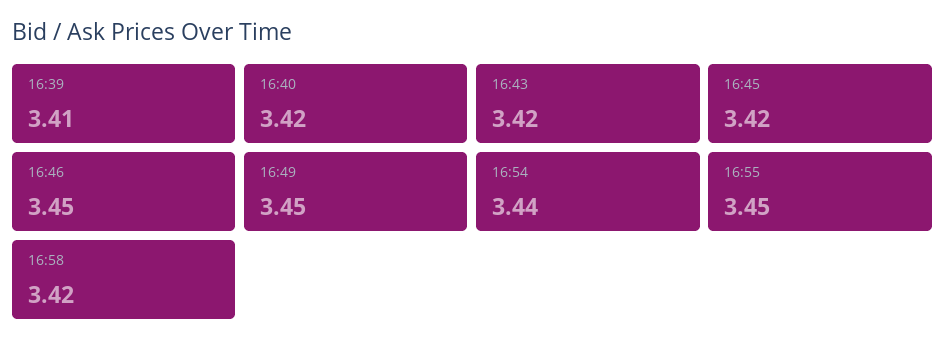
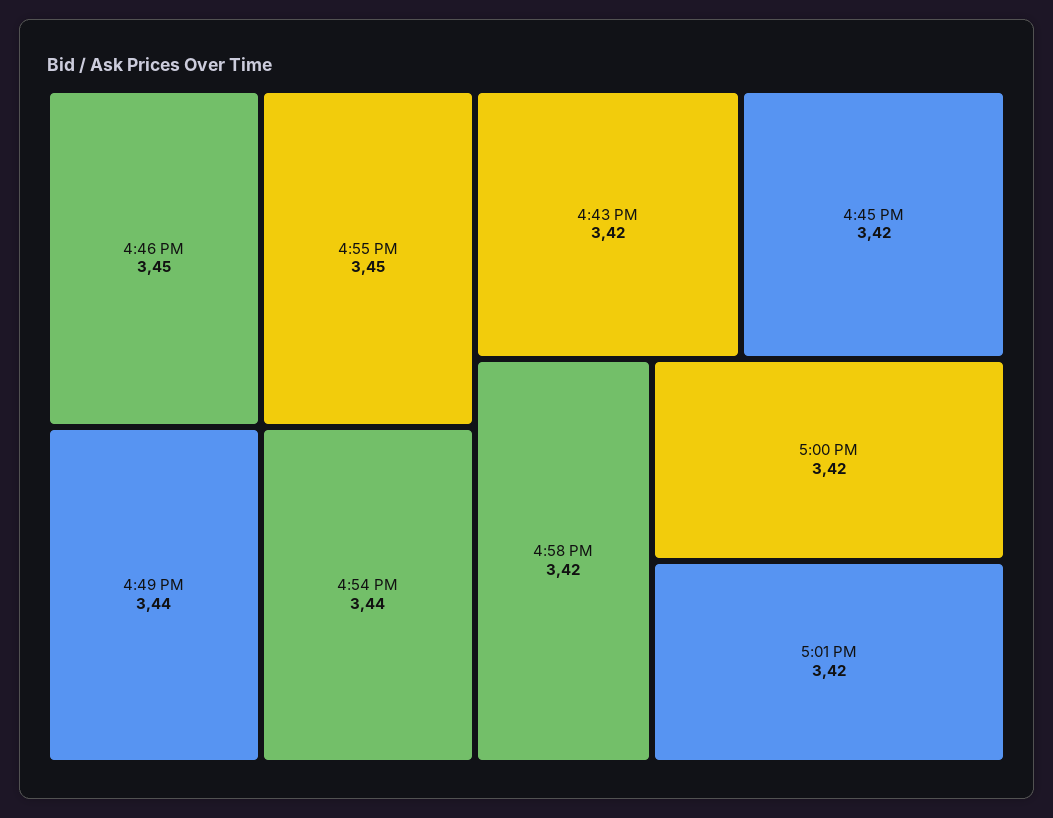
16:39: 3.41 -> none
16:40: 3.42 -> none
16:49: 3.45 -> 3.44
5:00 PM: none -> 3.42
5:01 PM: none -> 3.42

